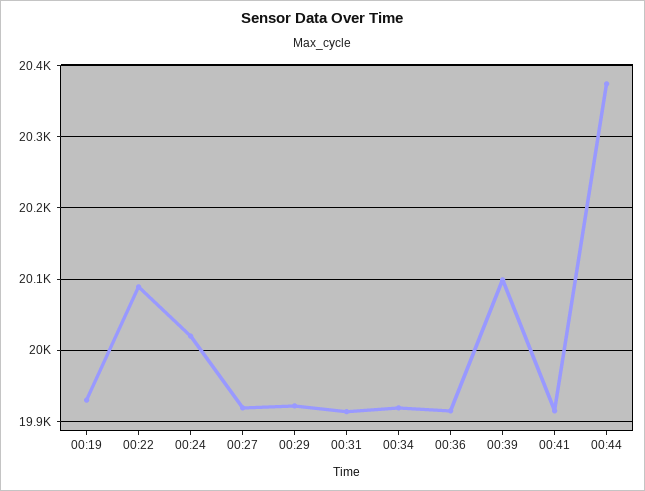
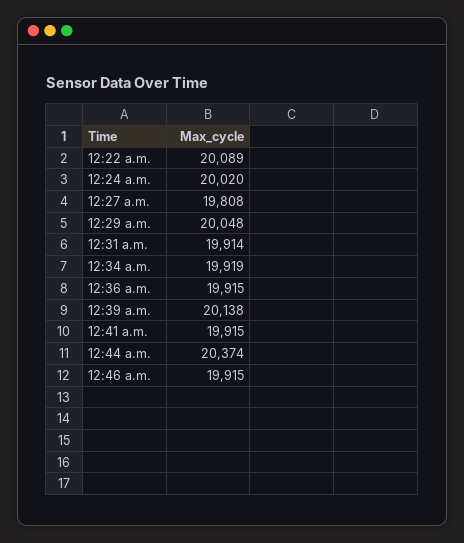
00:19: 19930 -> none
00:27: 19920 -> 19808
00:29: 19920 -> 20048
00:39: 20100 -> 20138
12:46 a.m.: none -> 19915

